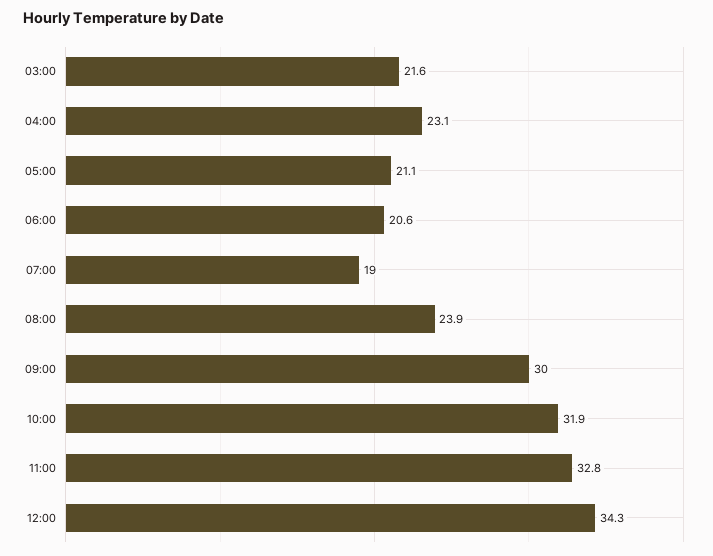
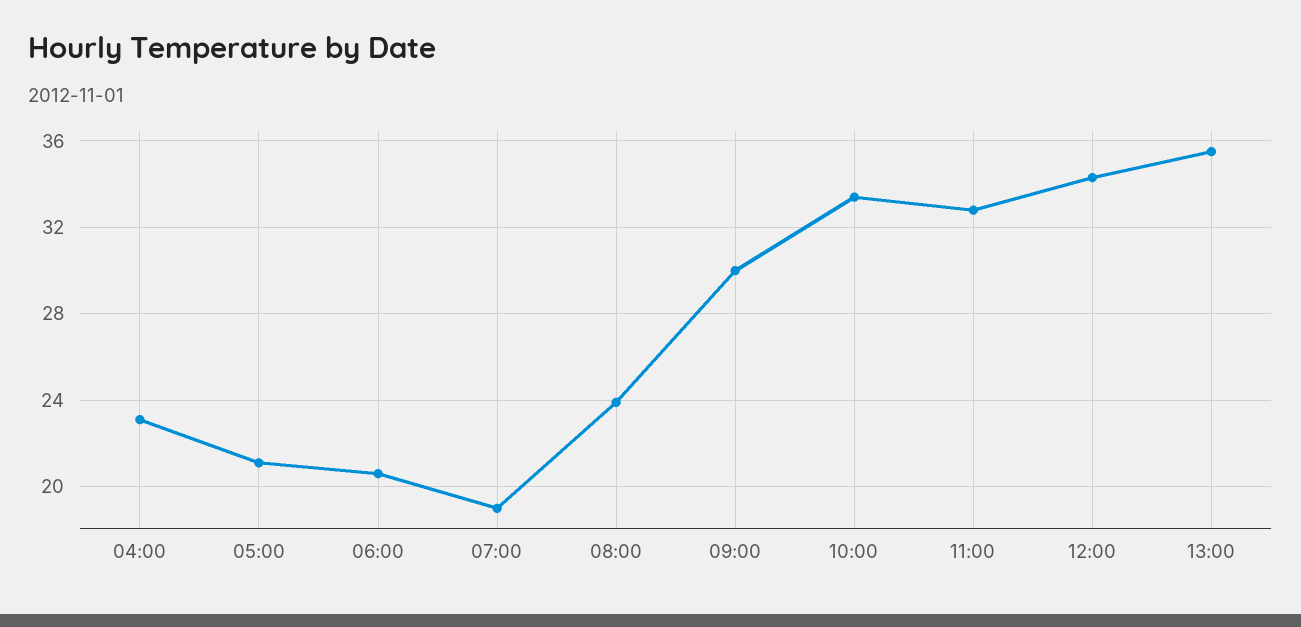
03:00: 21.6 -> none
10:00: 31.9 -> 33.5
13:00: none -> 35.5

